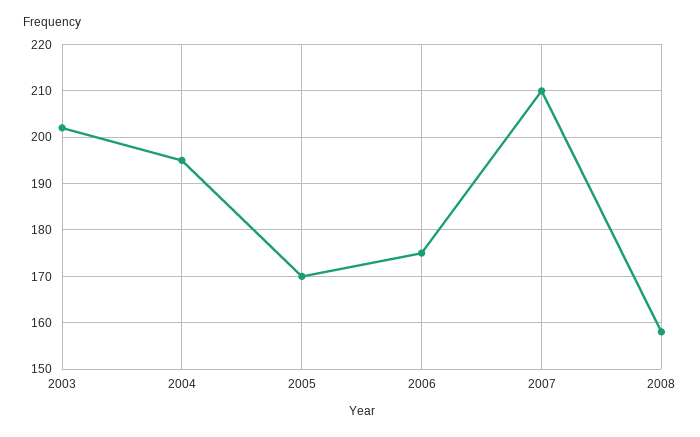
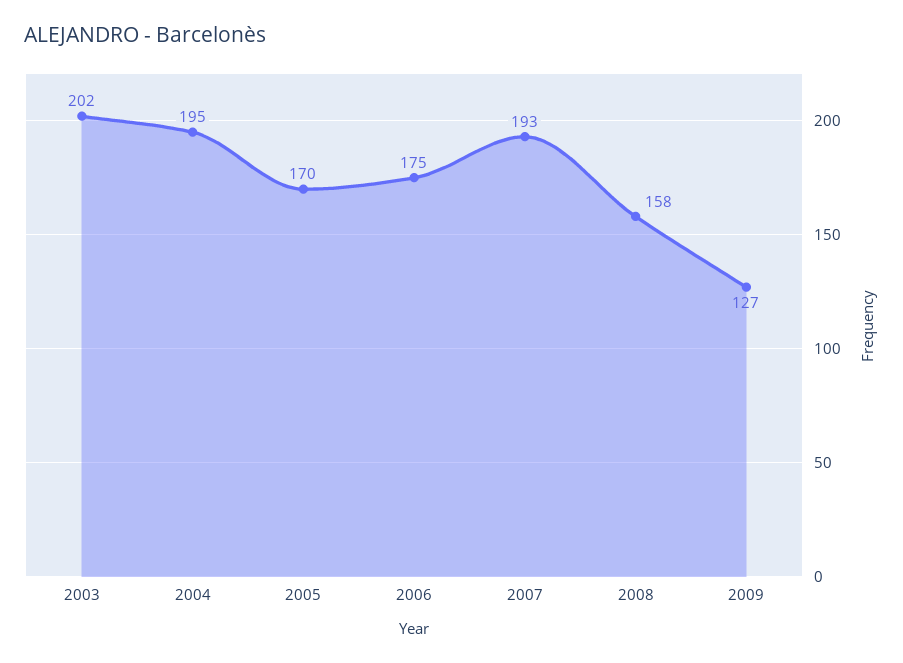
2007: 210 -> 193
2009: none -> 127

